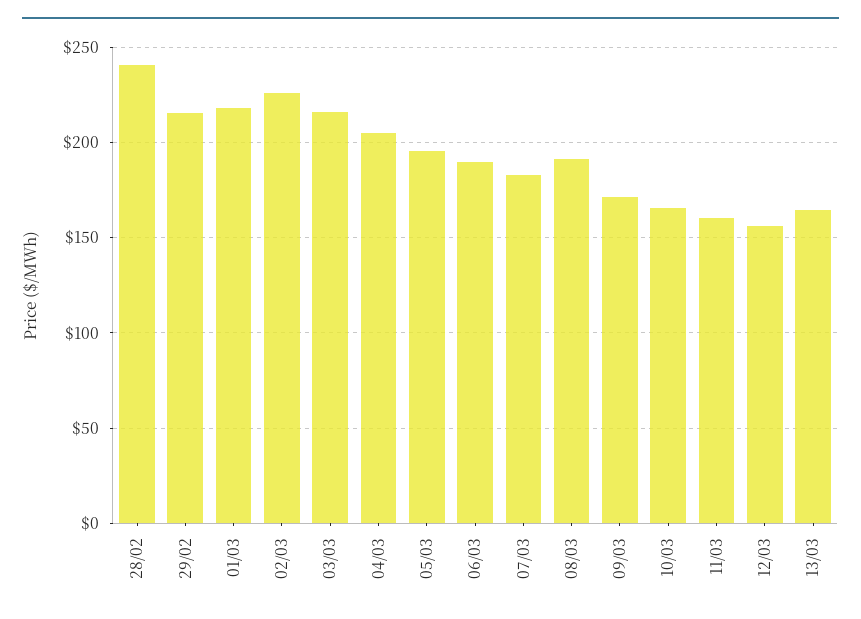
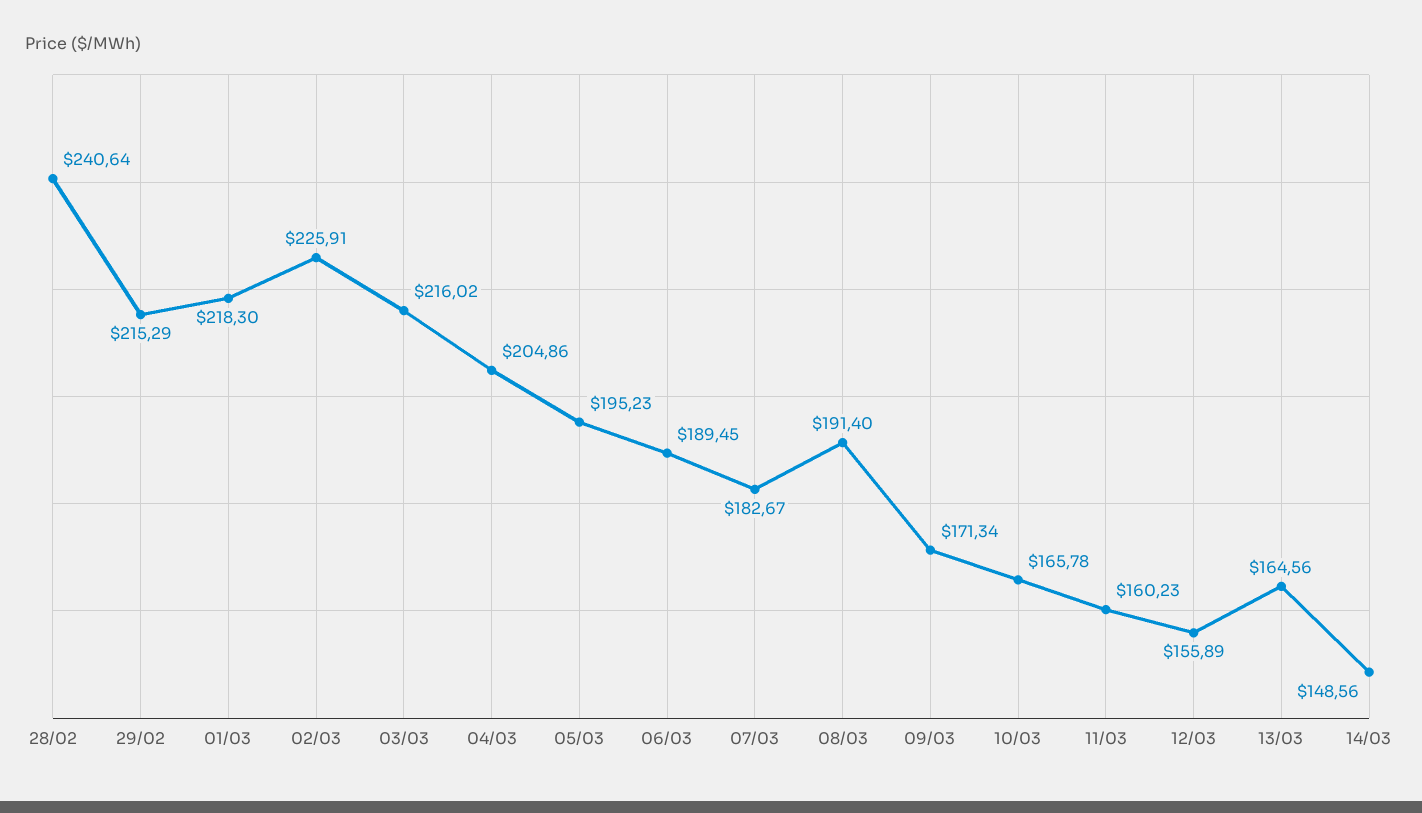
14/03: none -> 148.56

